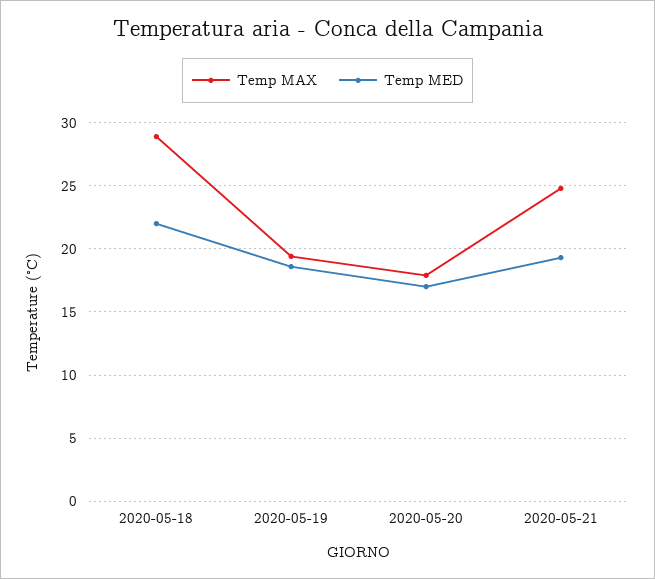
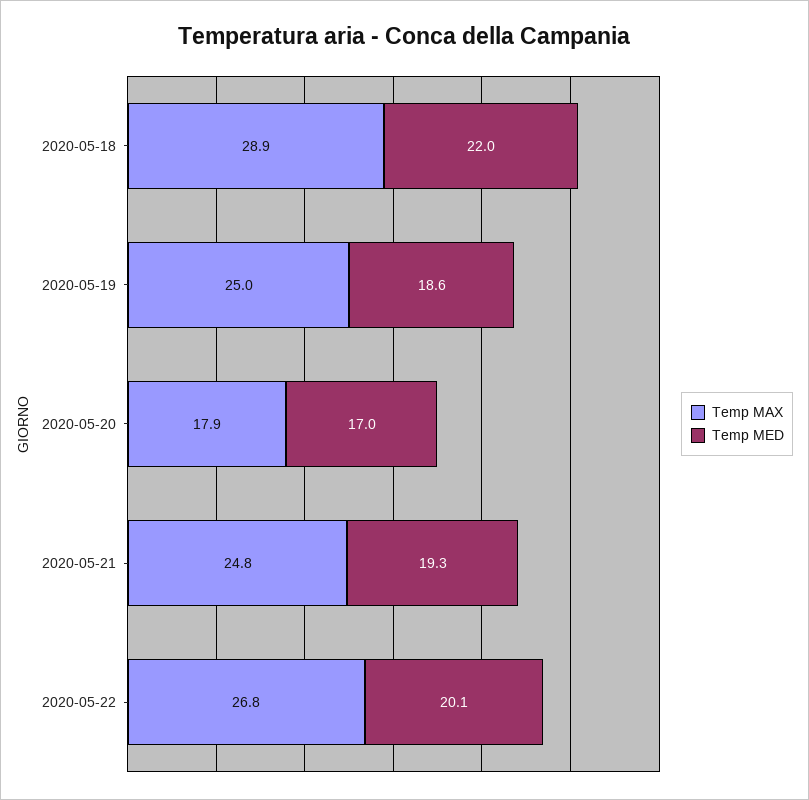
Temp MAX, 2020-05-19: 19.5 -> 25
Temp MAX, 2020-05-22: none -> 26.8
Temp MED, 2020-05-22: none -> 20.1

